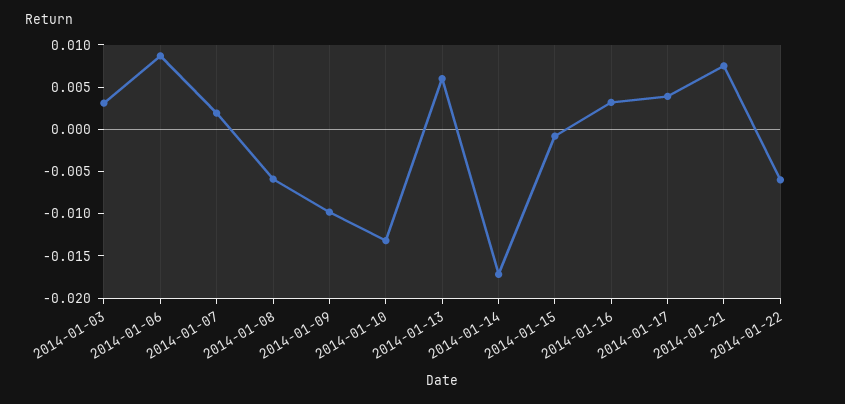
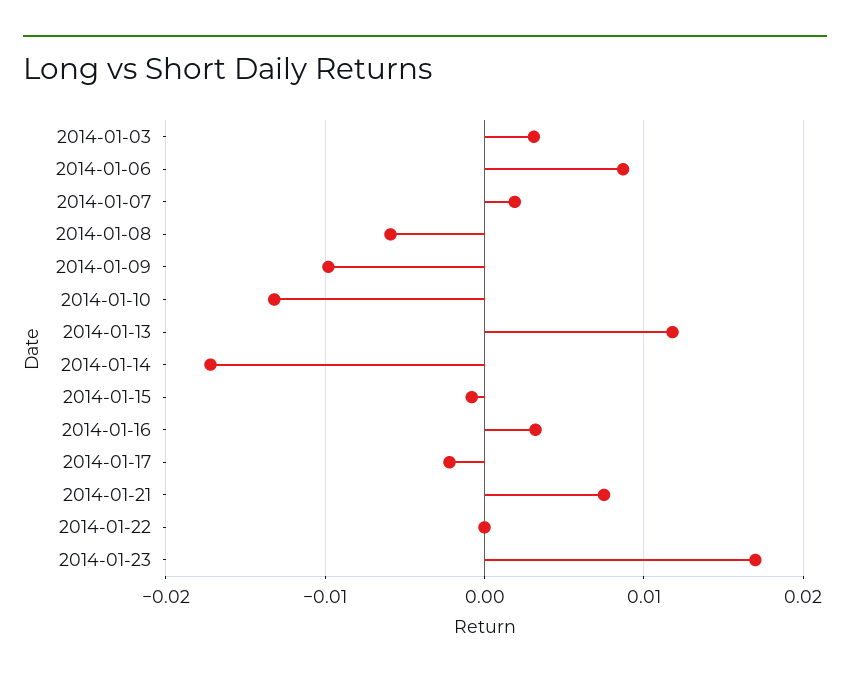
2014-01-13: 0.006 -> 0.012
2014-01-17: 0.004 -> -0.002
2014-01-22: -0.006 -> 0
2014-01-23: none -> 0.017

